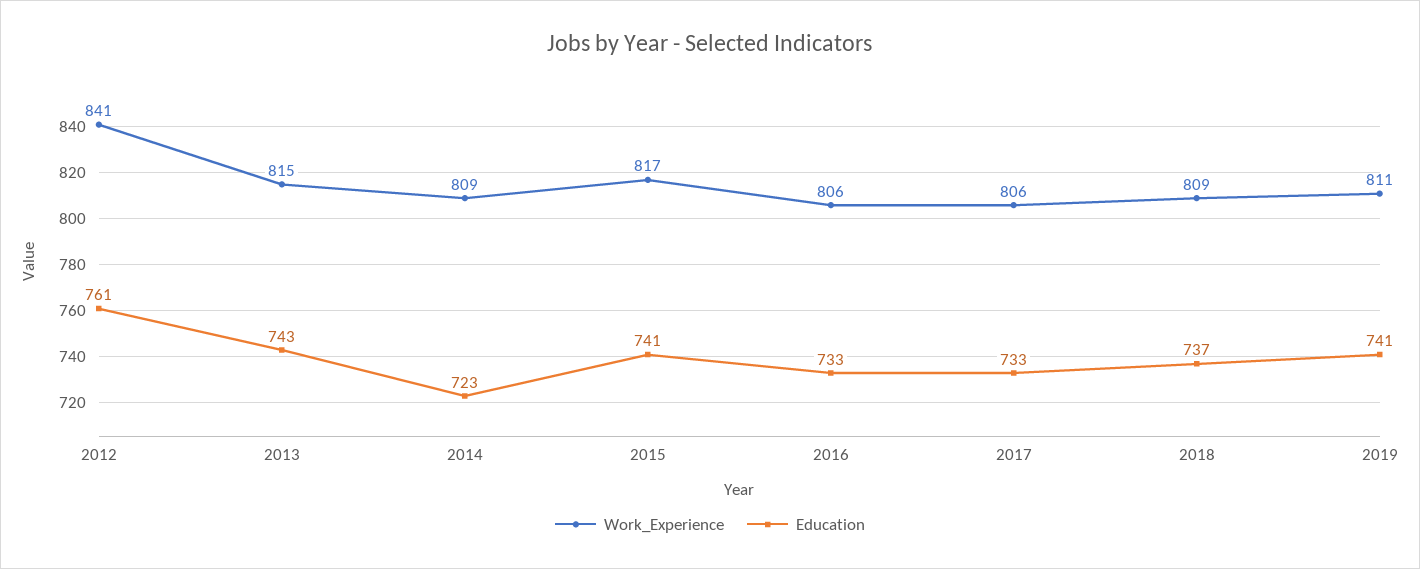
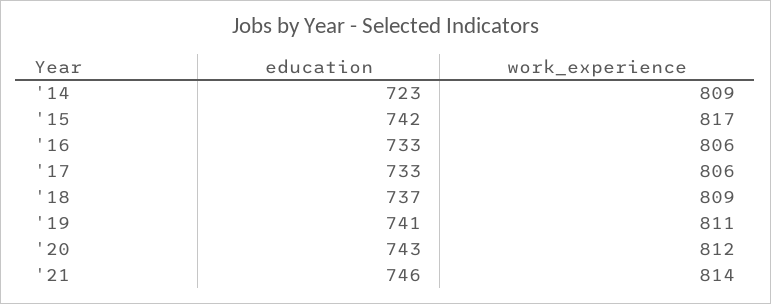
Work_Experience, 2012: 841 -> none
Education, 2012: 761 -> none
Work_Experience, 2013: 815 -> none
Education, 2013: 743 -> none
Education, 2015: 741 -> 742
Education, '20: none -> 743
Work_Experience, '20: none -> 812
Education, '21: none -> 746
Work_Experience, '21: none -> 814

